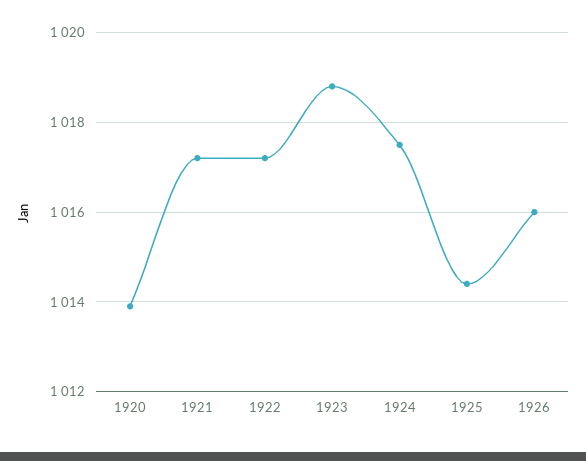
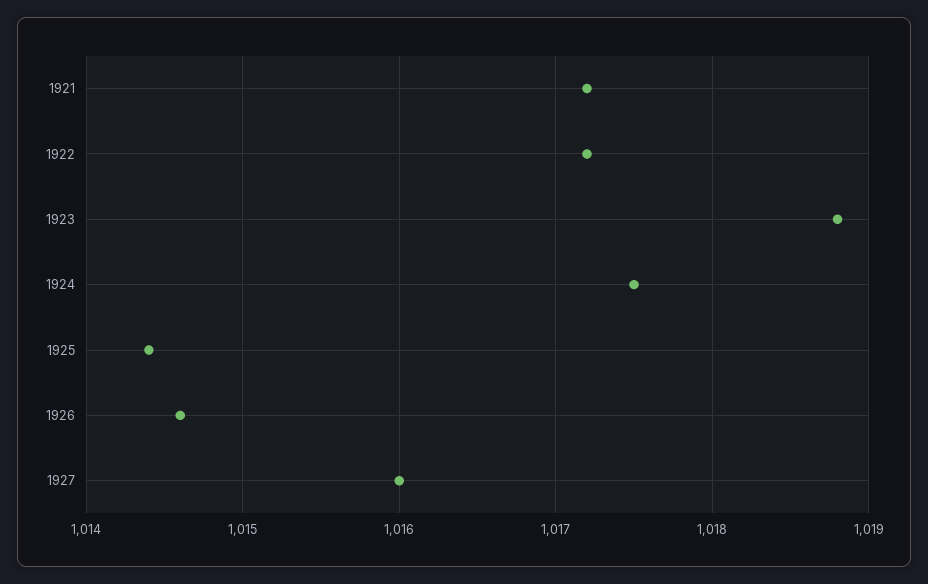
1920: 1014 -> none
1926: 1016 -> 1014.6
1927: none -> 1016

